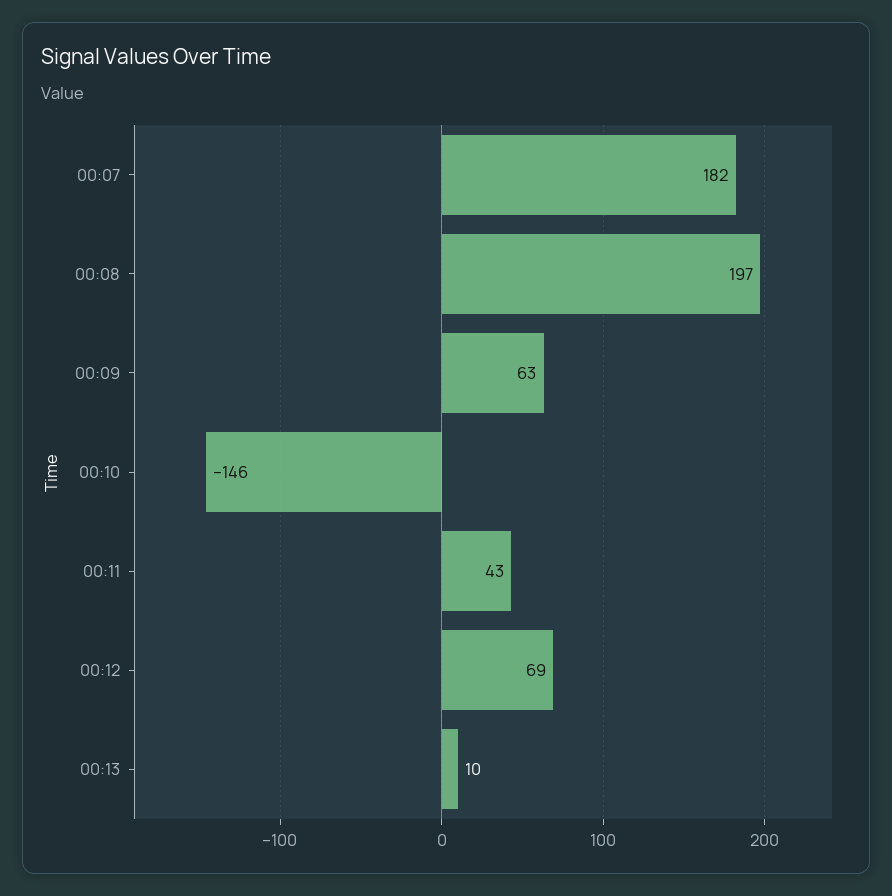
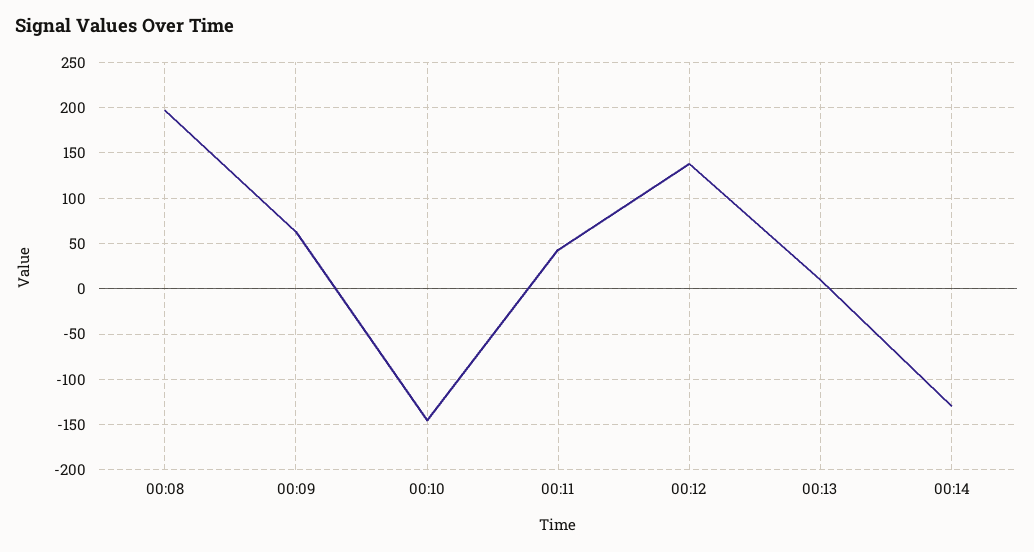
00:07: 182 -> none
00:12: 69 -> 140
00:14: none -> -130

